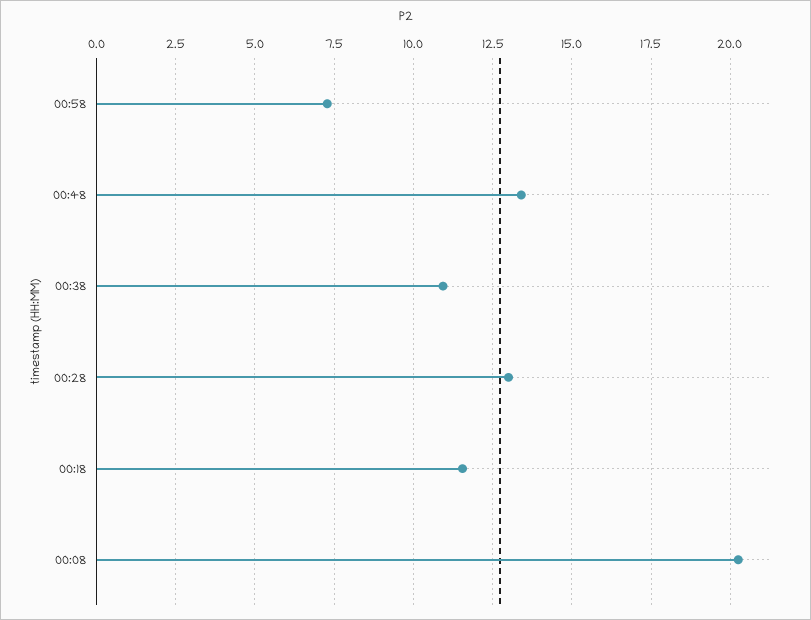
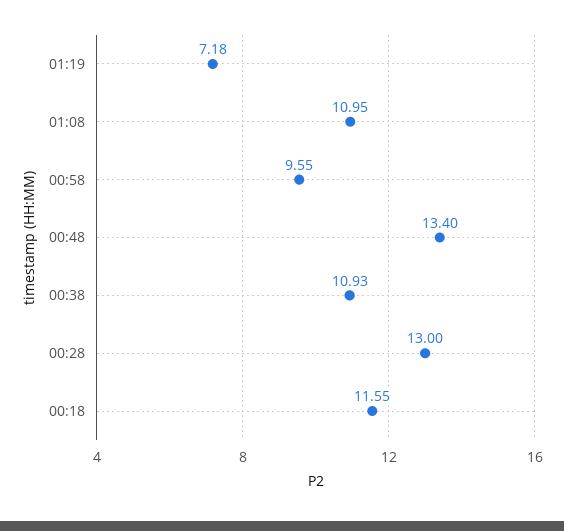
00:58: 7.25 -> 9.55
00:08: 20.25 -> none
01:19: none -> 7.18
01:08: none -> 10.95

